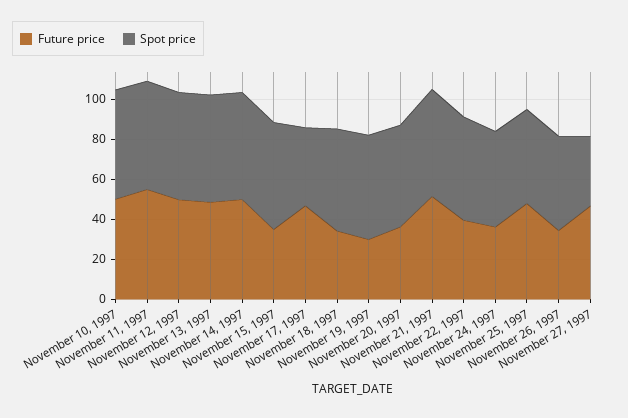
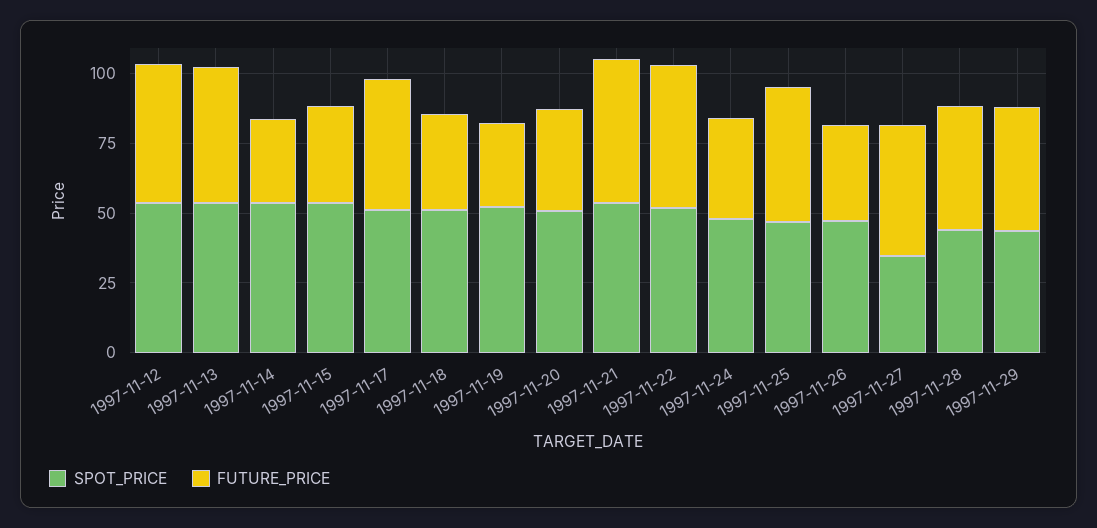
Future price, November 10, 1997: 50 -> none
Spot price, November 10, 1997: 55 -> none
Future price, November 11, 1997: 55 -> none
Spot price, November 11, 1997: 55 -> none
Future price, November 14, 1997: 50 -> 30
Spot price, November 17, 1997: 40 -> 50
Future price, November 22, 1997: 40 -> 50
Spot price, 1997-11-28: none -> 45
Future price, 1997-11-28: none -> 45
Spot price, 1997-11-29: none -> 45
Future price, 1997-11-29: none -> 45

